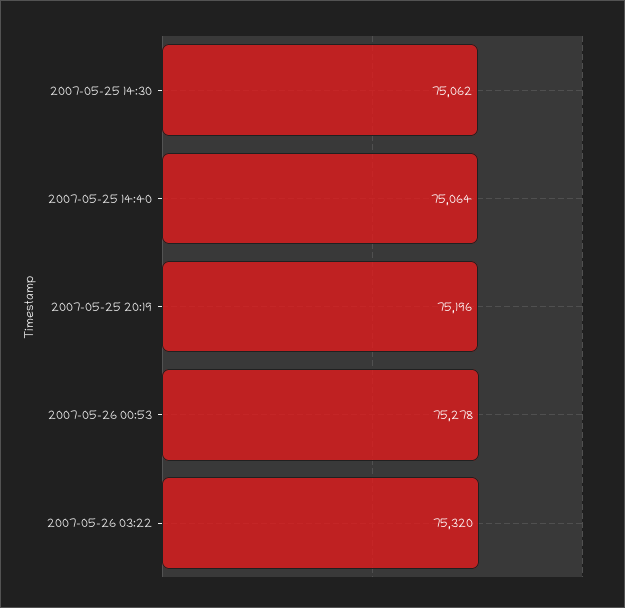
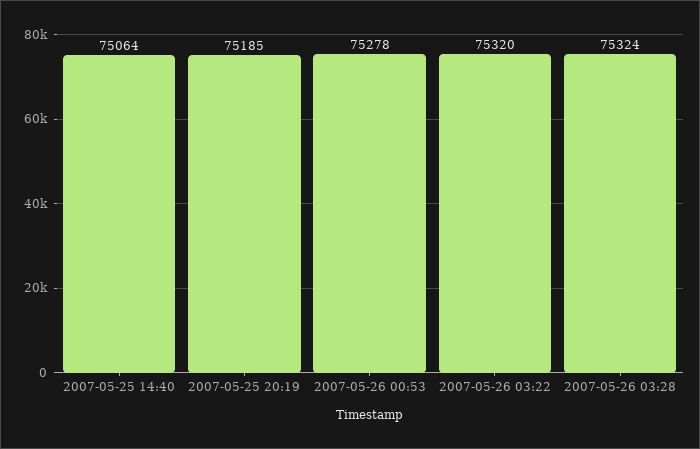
2007-05-25 14:30: 75062 -> none
2007-05-25 20:19: 75196 -> 75185
2007-05-26 03:28: none -> 75324

